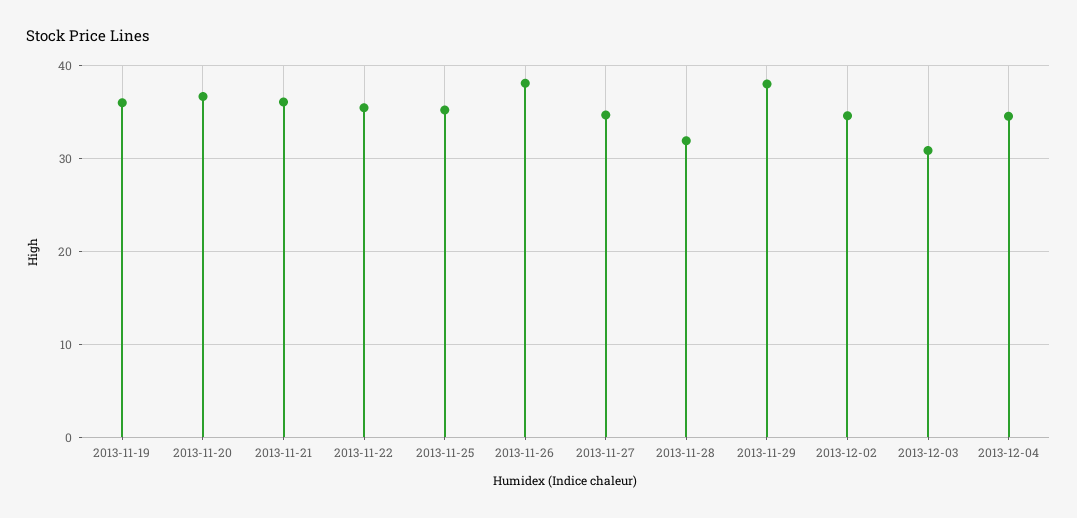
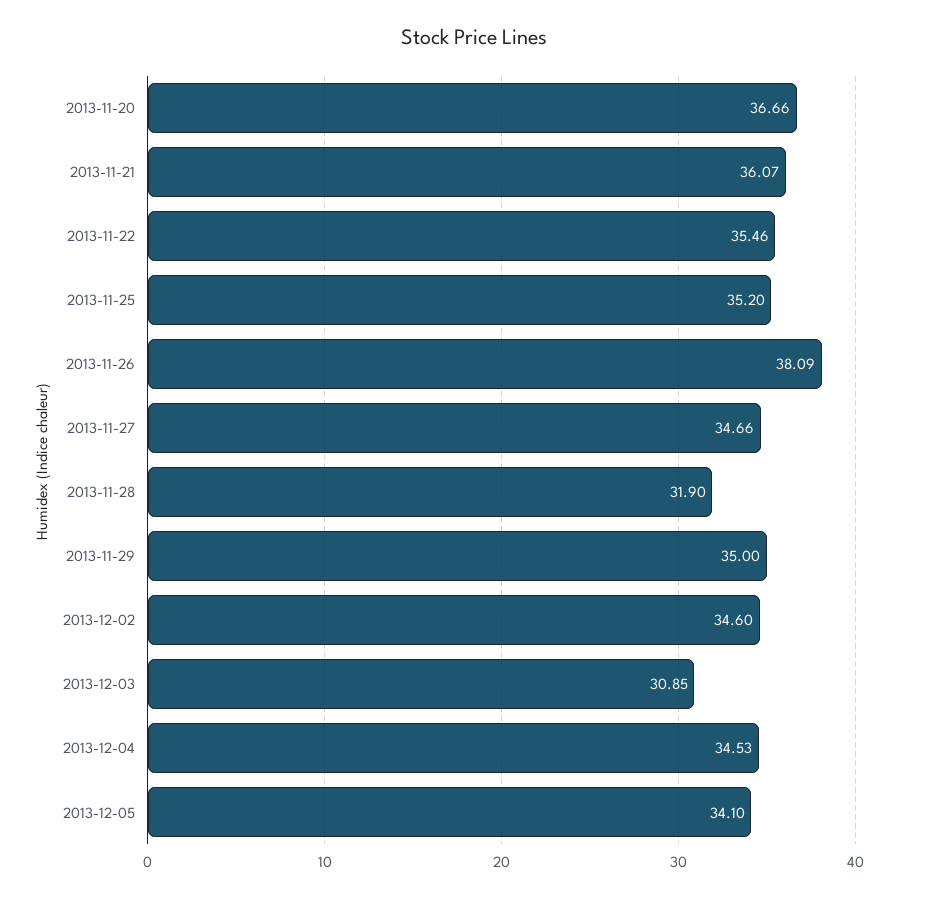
2013-11-19: 36 -> none
2013-11-29: 38 -> 35
2013-12-05: none -> 34.1

